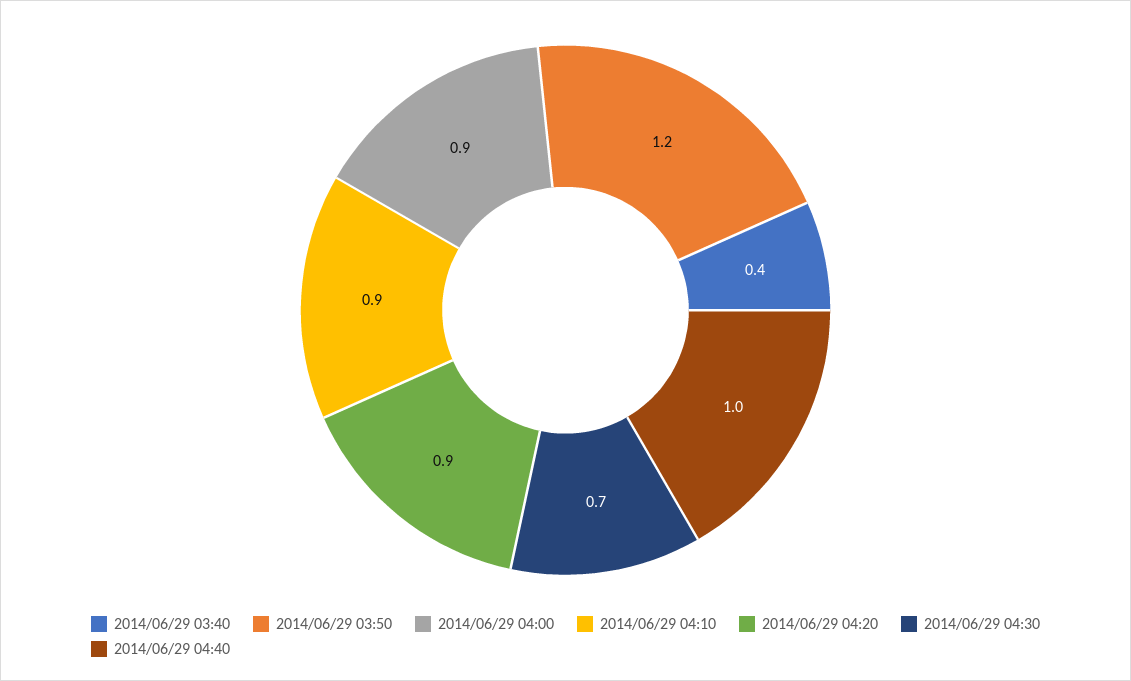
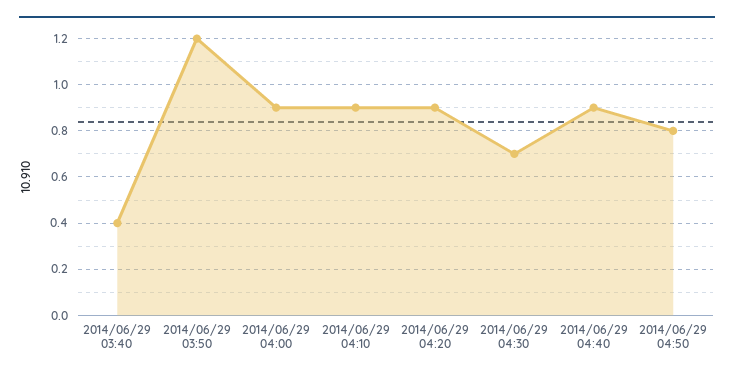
2014/06/29 04:40: 1 -> 0.9
2014/06/29 04:50: none -> 0.8

